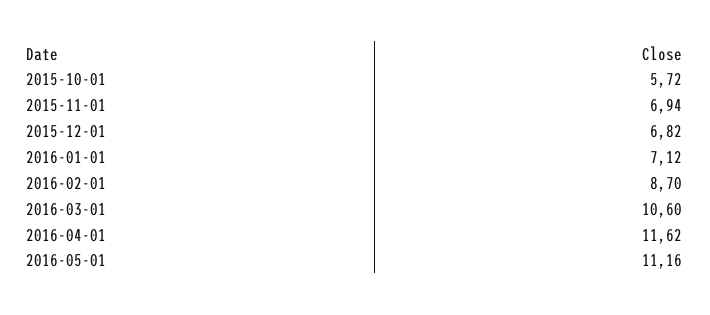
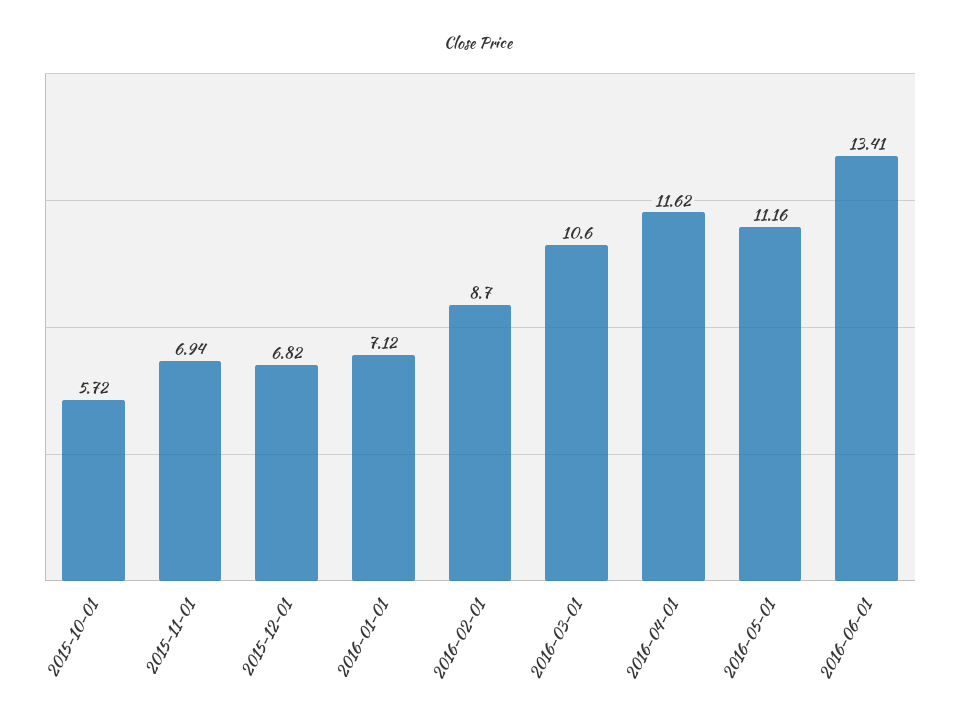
2016-06-01: none -> 13.41

